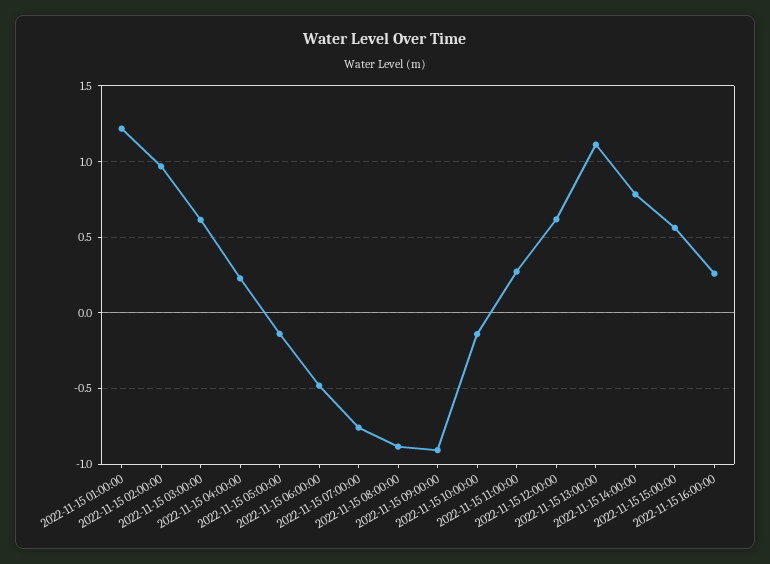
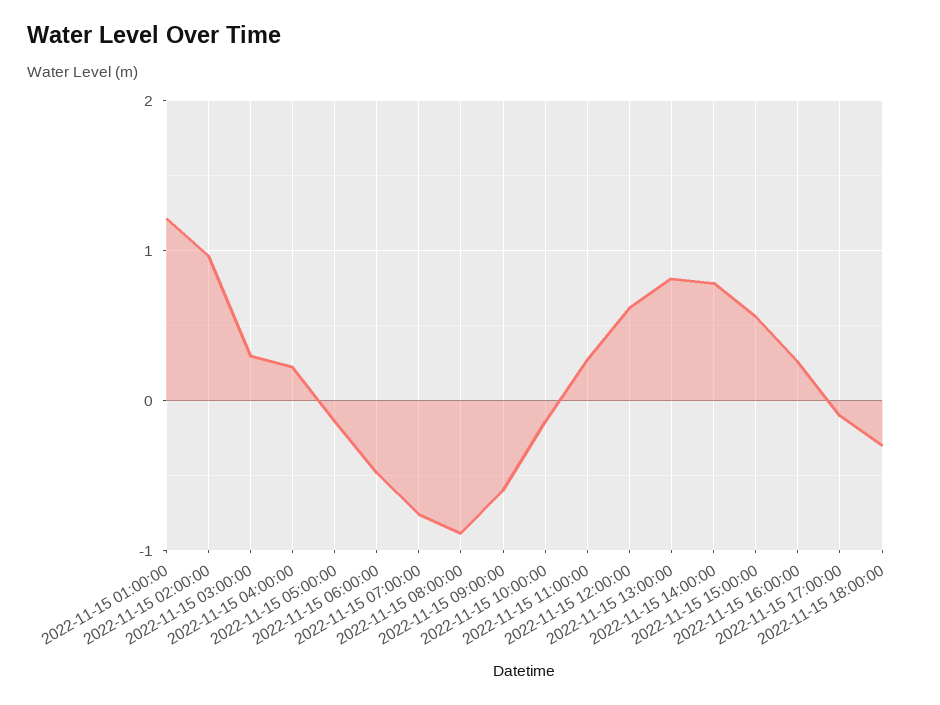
2022-11-15 03:00:00: 0.6 -> 0.3
2022-11-15 09:00:00: -0.9 -> -0.6
2022-11-15 13:00:00: 1.1 -> 0.8
2022-11-15 17:00:00: none -> -0.1
2022-11-15 18:00:00: none -> -0.3

